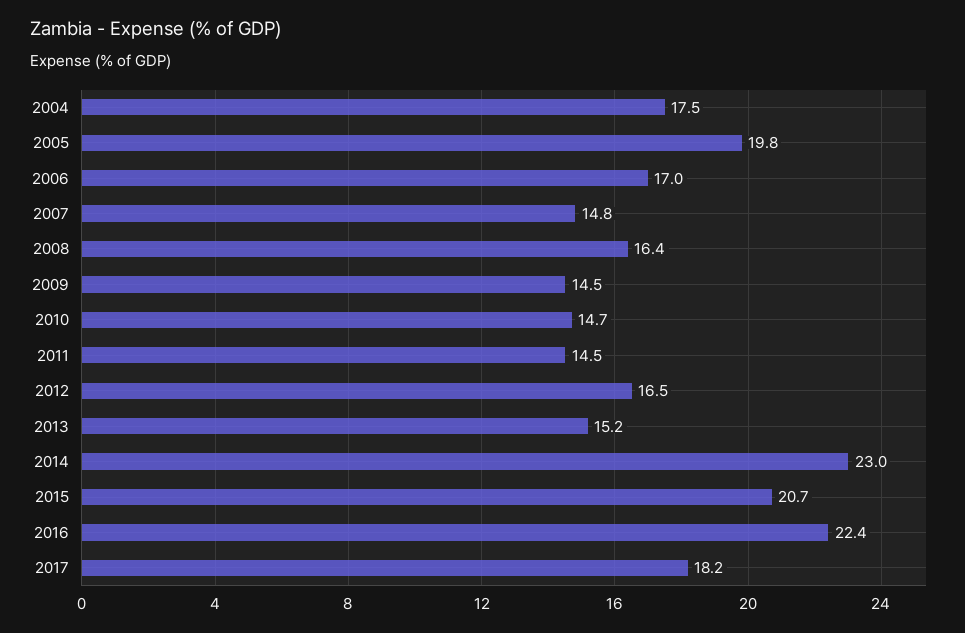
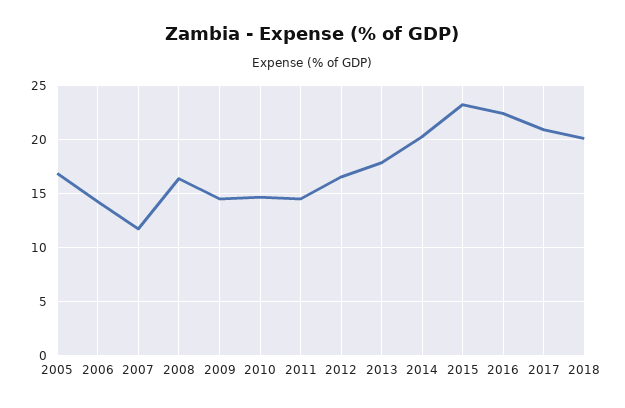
2004: 17.5 -> none
2005: 19.8 -> 17
2006: 17 -> 14
2007: 14.8 -> 12
2013: 15.2 -> 18
2014: 23 -> 20
2015: 20.7 -> 23
2017: 18.2 -> 21
2018: none -> 20

